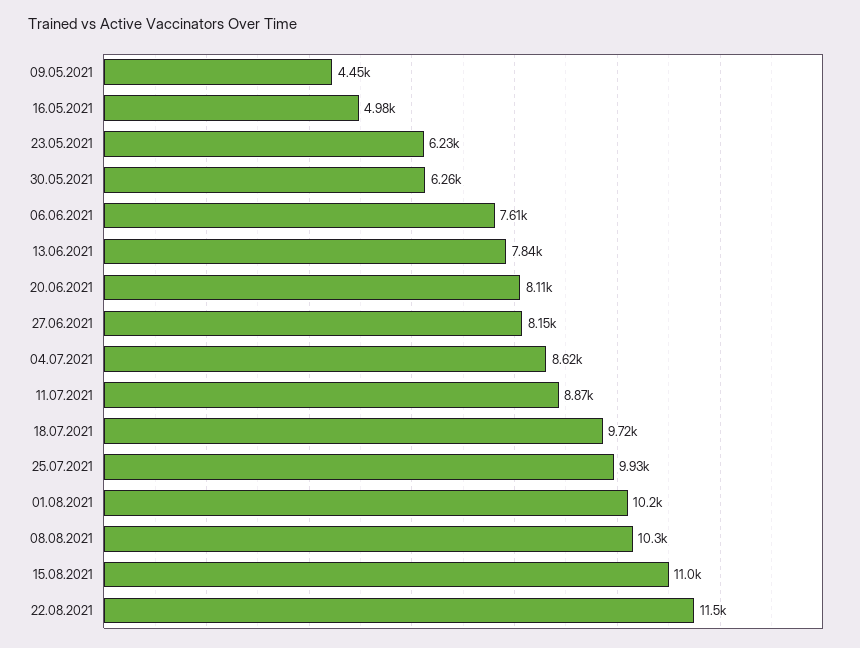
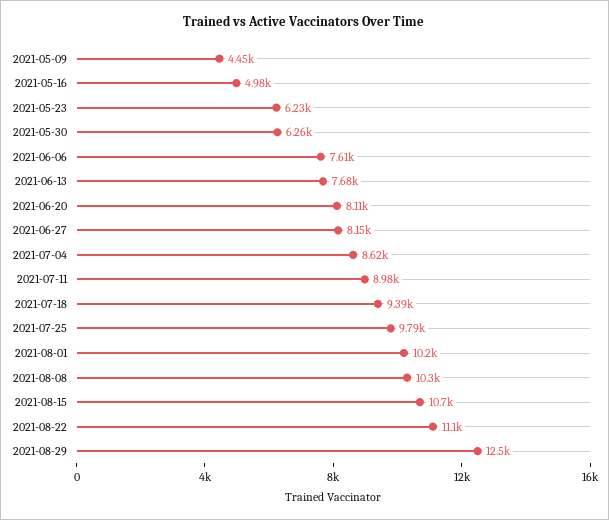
13.06.2021: 7840 -> 7680
11.07.2021: 8870 -> 8980
18.07.2021: 9720 -> 9390
25.07.2021: 9930 -> 9790
15.08.2021: 11000 -> 10700
22.08.2021: 11500 -> 11100
2021-08-29: none -> 12500

